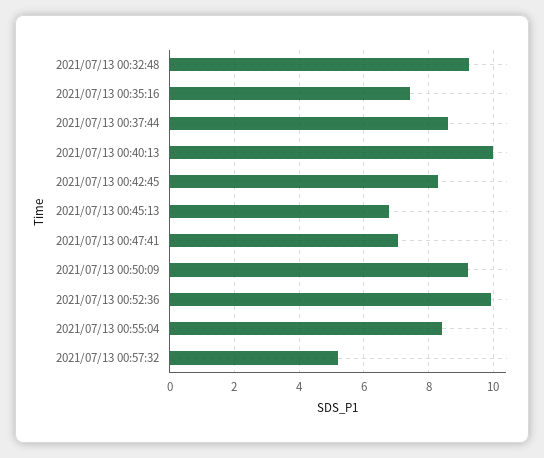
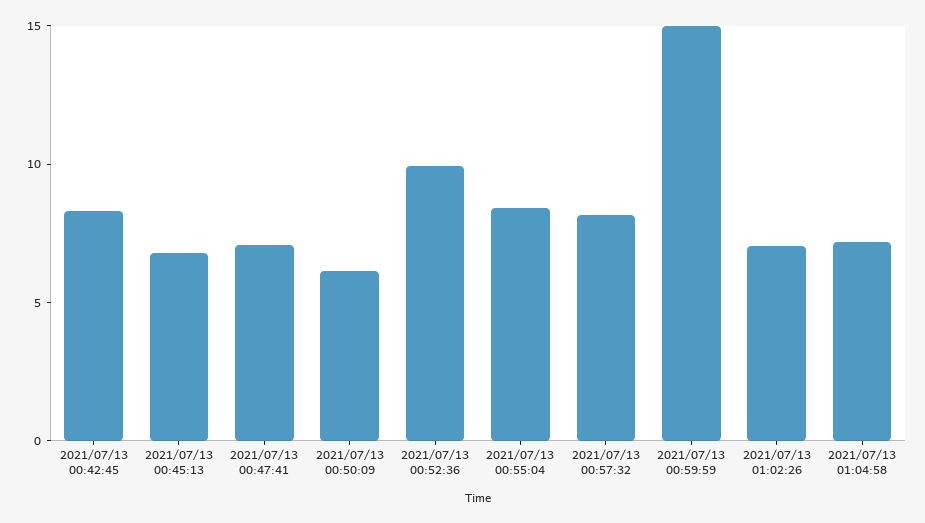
2021/07/13 00:32:48: 9.2 -> none
2021/07/13 00:35:16: 7.4 -> none
2021/07/13 00:37:44: 8.6 -> none
2021/07/13 00:40:13: 10 -> none
2021/07/13 00:50:09: 9.2 -> 6
2021/07/13 00:57:32: 5.2 -> 8
2021/07/13 00:59:59: none -> 15
2021/07/13 01:02:26: none -> 7
2021/07/13 01:04:58: none -> 7

